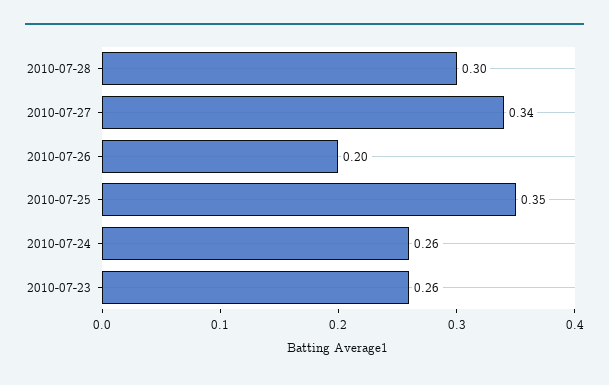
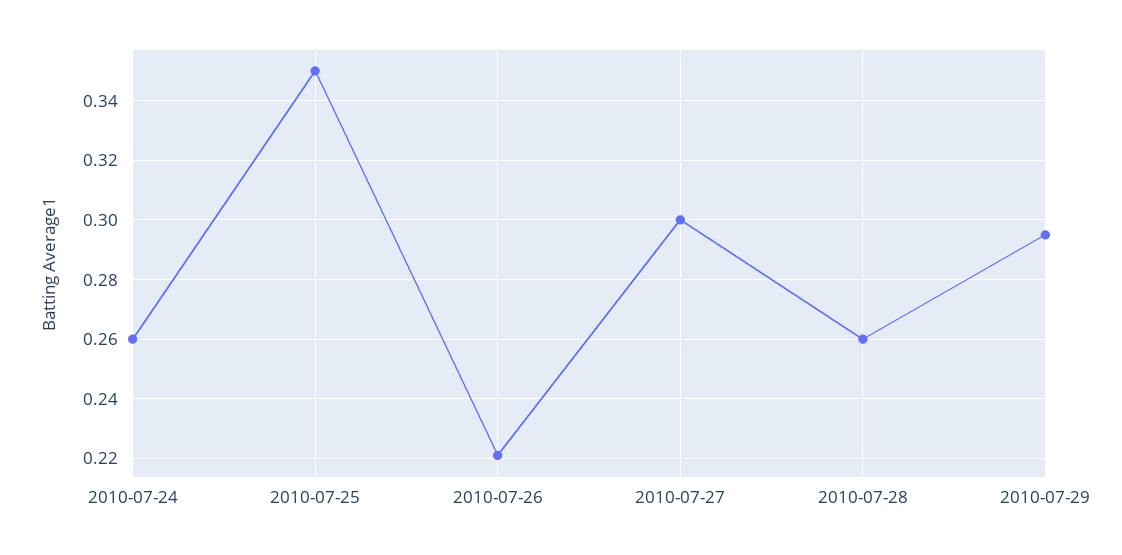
2010-07-28: 0.3 -> 0.26
2010-07-27: 0.34 -> 0.3
2010-07-26: 0.2 -> 0.22
2010-07-23: 0.26 -> none
2010-07-29: none -> 0.295

